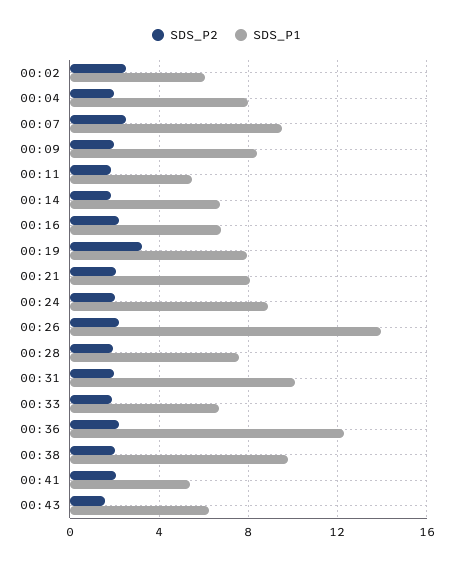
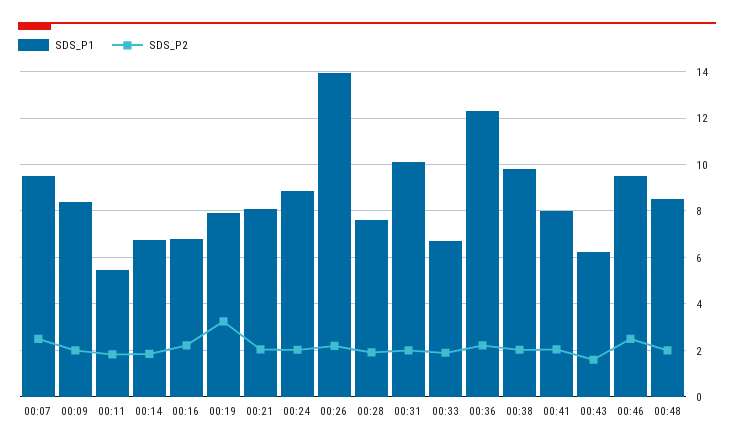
SDS_P2, 00:02: 2.5 -> none
SDS_P1, 00:02: 6 -> none
SDS_P2, 00:04: 2 -> none
SDS_P1, 00:04: 8 -> none
SDS_P1, 00:41: 5.5 -> 8
SDS_P1, 00:46: none -> 9.5
SDS_P2, 00:46: none -> 2.5
SDS_P1, 00:48: none -> 8.5
SDS_P2, 00:48: none -> 2

